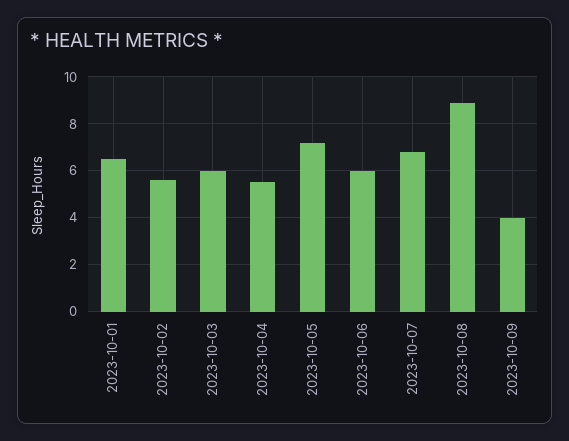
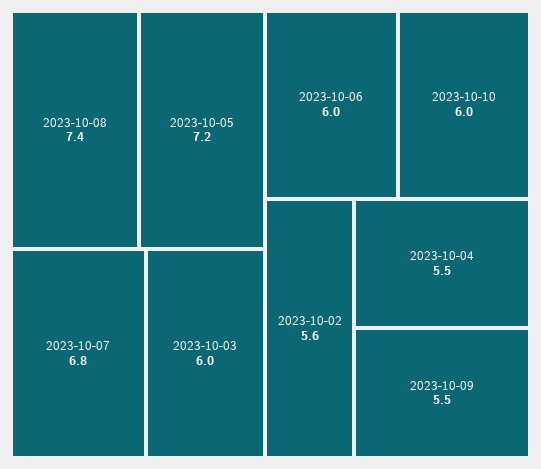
2023-10-01: 6.5 -> none
2023-10-08: 9 -> 7.4
2023-10-09: 4 -> 5.5
2023-10-10: none -> 6

